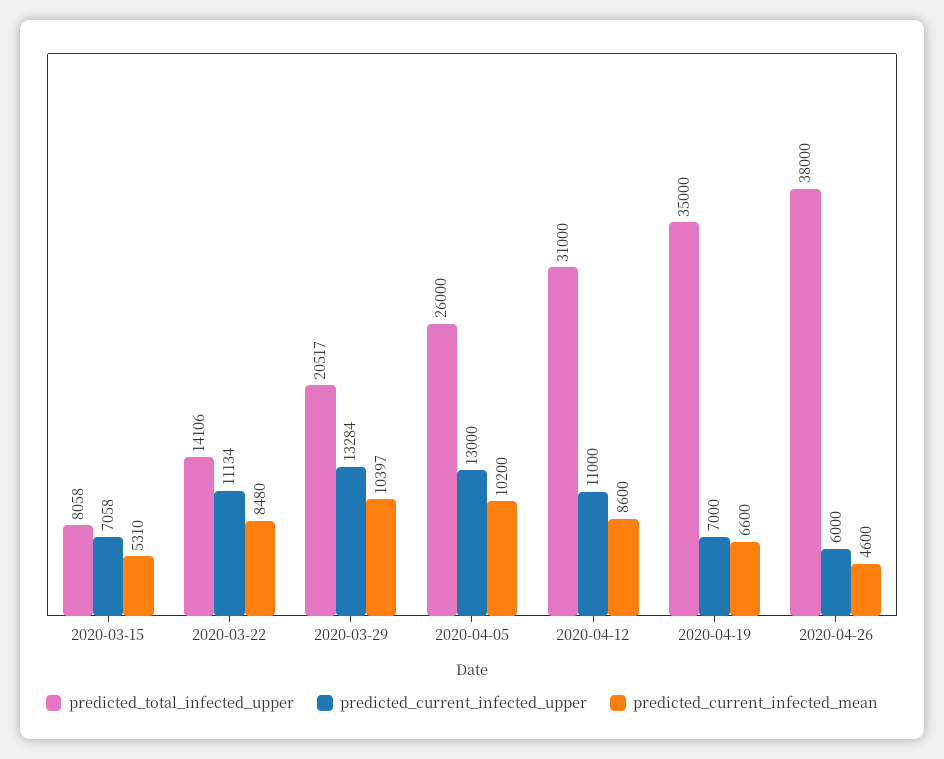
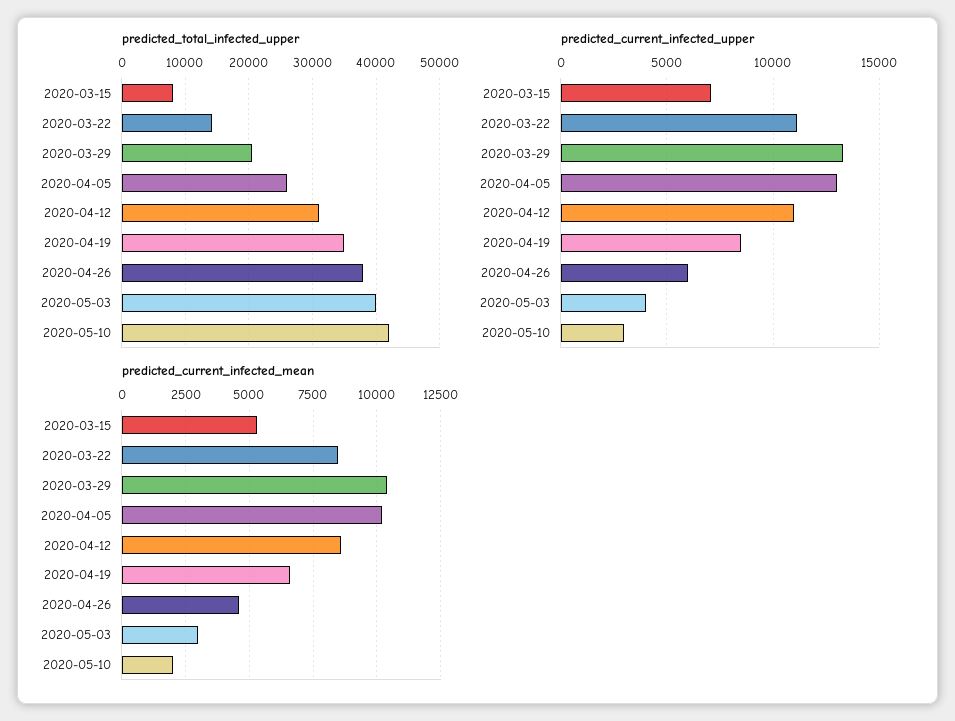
predicted_current_infected_upper, 2020-04-19: 7000 -> 8500
predicted_total_infected_upper, 2020-05-03: none -> 40000
predicted_total_infected_upper, 2020-05-10: none -> 42000
predicted_current_infected_upper, 2020-05-03: none -> 4000
predicted_current_infected_upper, 2020-05-10: none -> 3000
predicted_current_infected_mean, 2020-05-03: none -> 3000
predicted_current_infected_mean, 2020-05-10: none -> 2000

